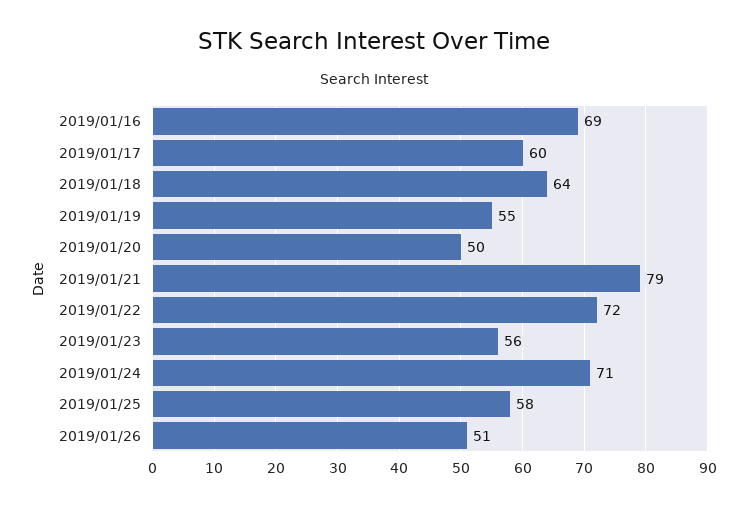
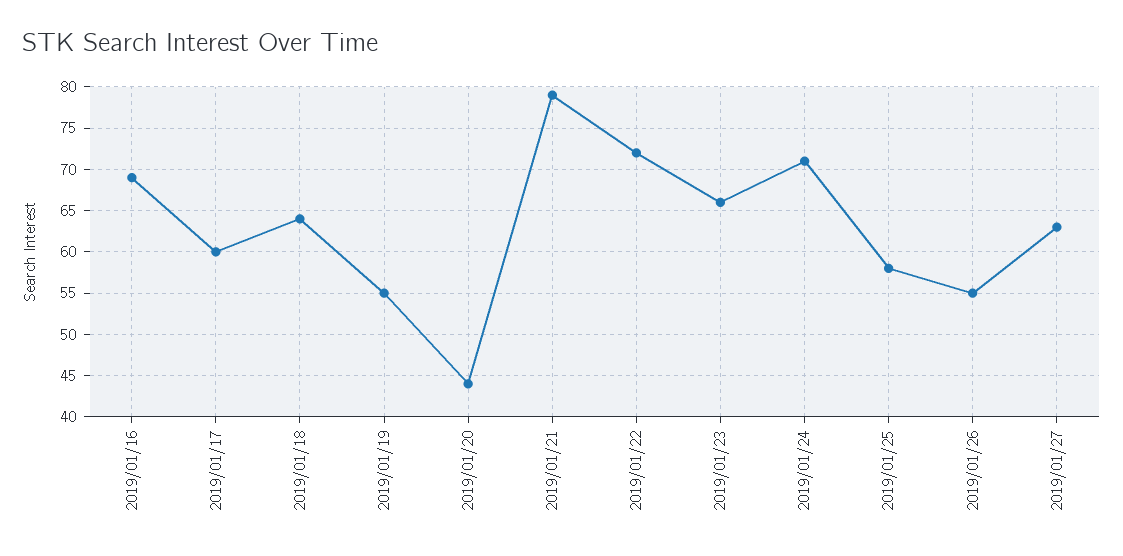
2019/01/20: 50 -> 44
2019/01/23: 56 -> 66
2019/01/26: 51 -> 55
2019/01/27: none -> 63

